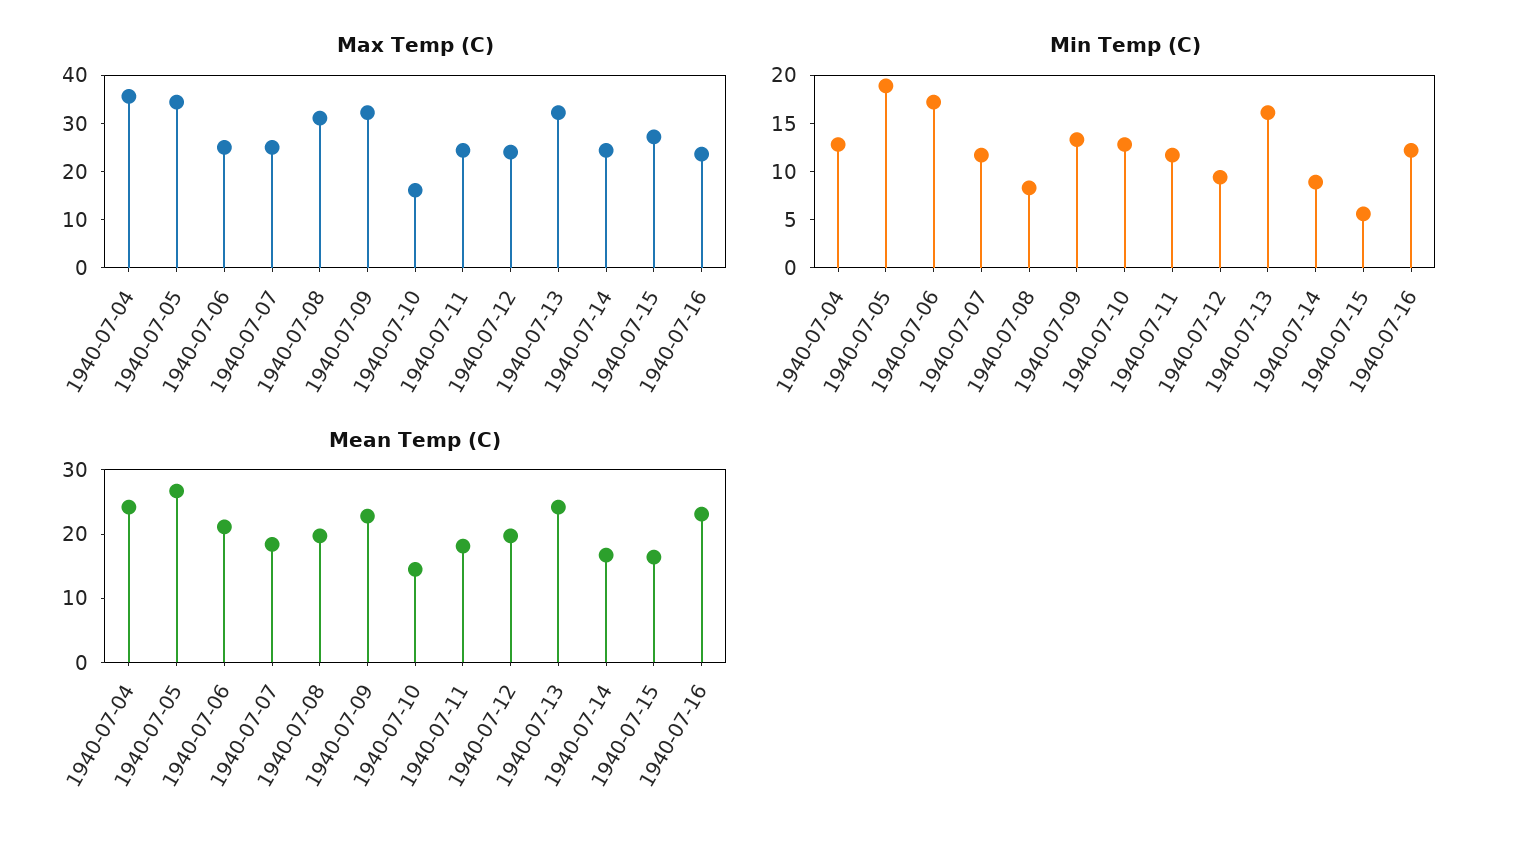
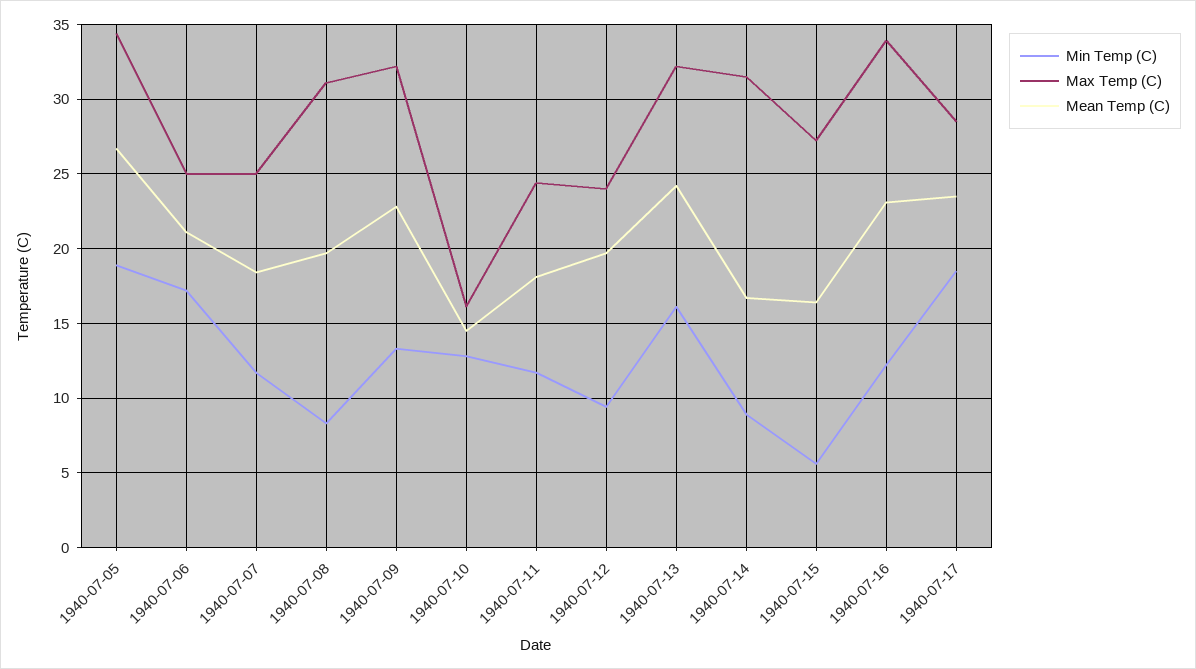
Max Temp (C), 1940-07-04: 36 -> none
Max Temp (C), 1940-07-14: 24 -> 31.5
Max Temp (C), 1940-07-16: 24 -> 34
Min Temp (C), 1940-07-04: 13 -> none
Mean Temp (C), 1940-07-04: 24 -> none
Min Temp (C), 1940-07-17: none -> 18.5
Max Temp (C), 1940-07-17: none -> 28.5
Mean Temp (C), 1940-07-17: none -> 23.5

